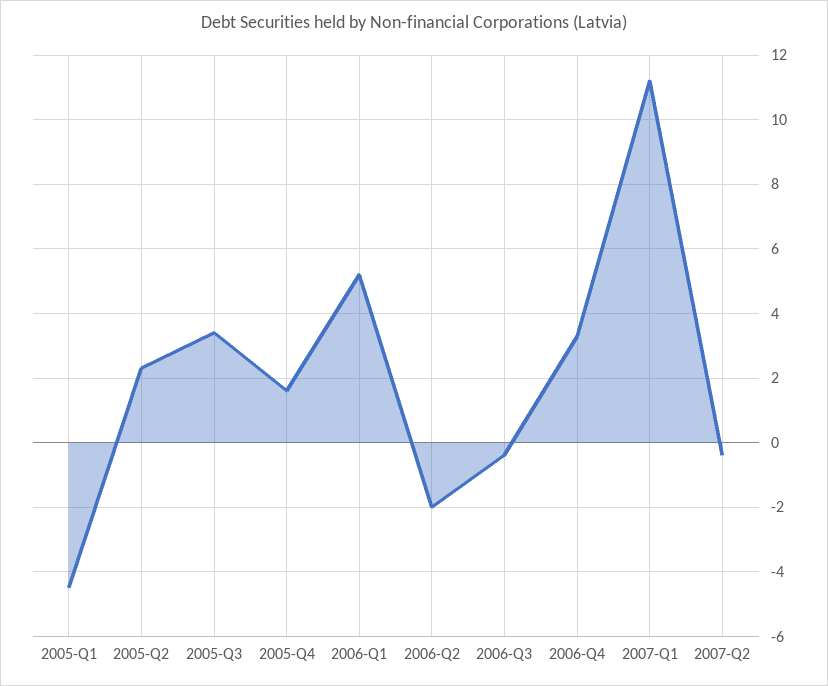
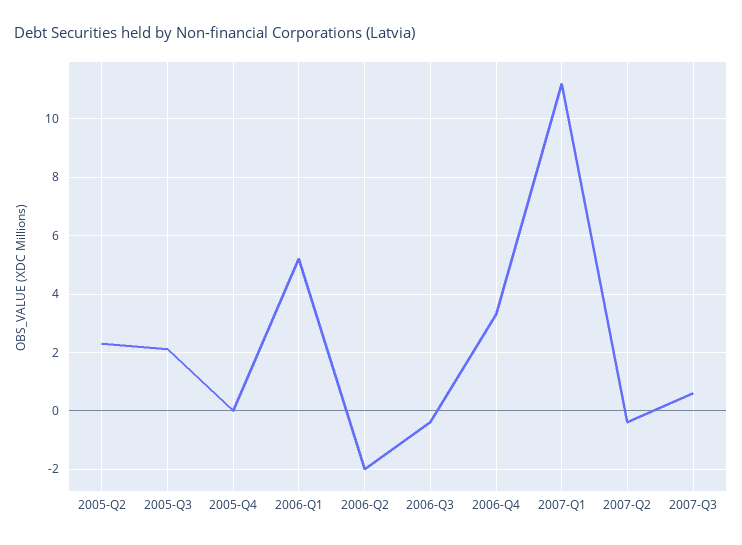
2005-Q1: -4.5 -> none
2005-Q3: 3.5 -> 2
2005-Q4: 1.5 -> 0
2007-Q3: none -> 0.5

